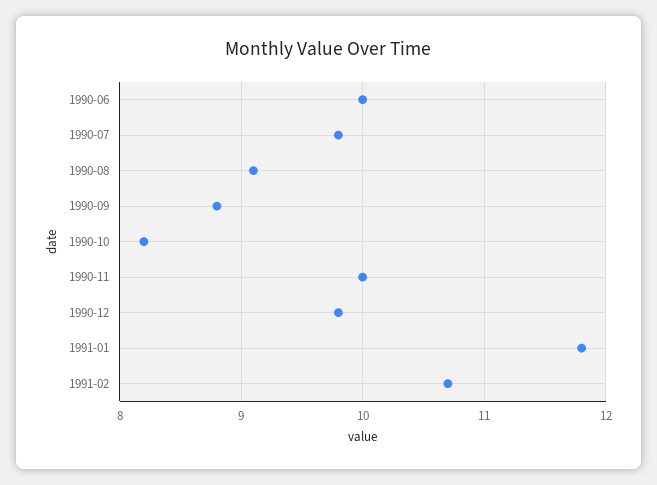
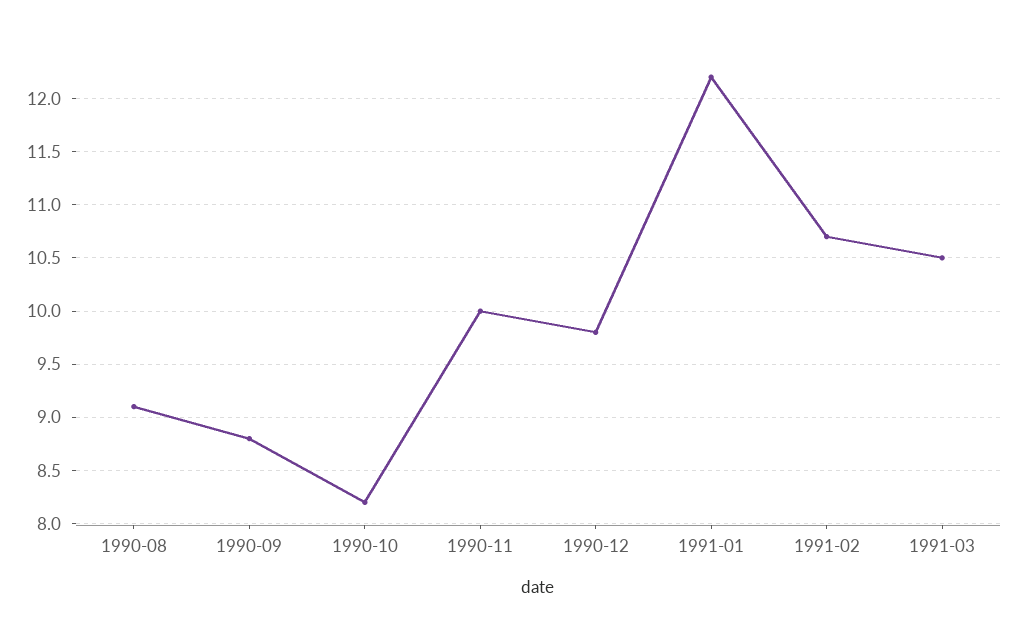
1990-06: 10 -> none
1990-07: 9.8 -> none
1991-01: 11.8 -> 12.2
1991-03: none -> 10.5

